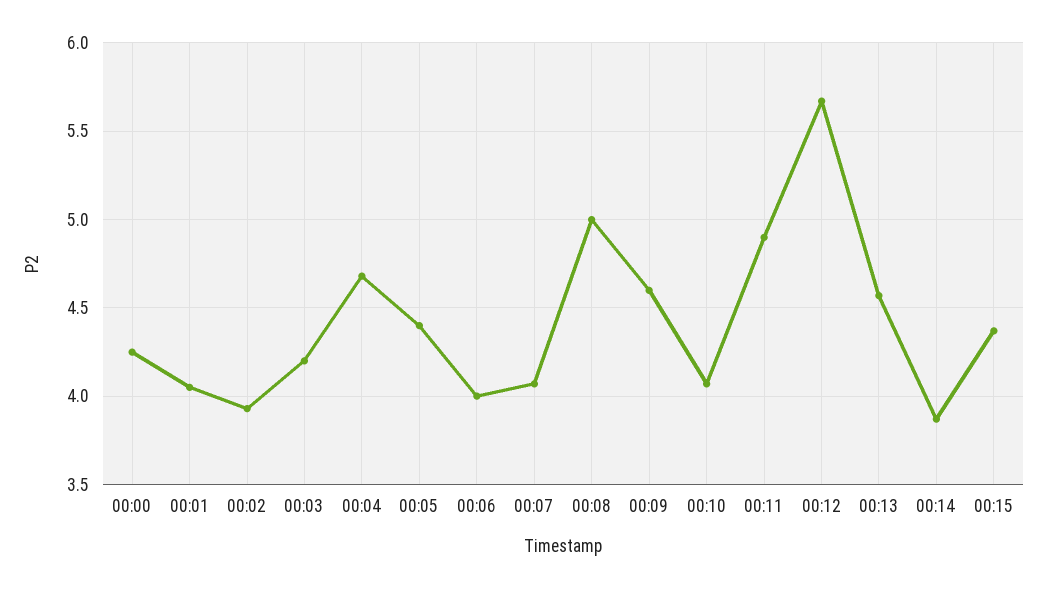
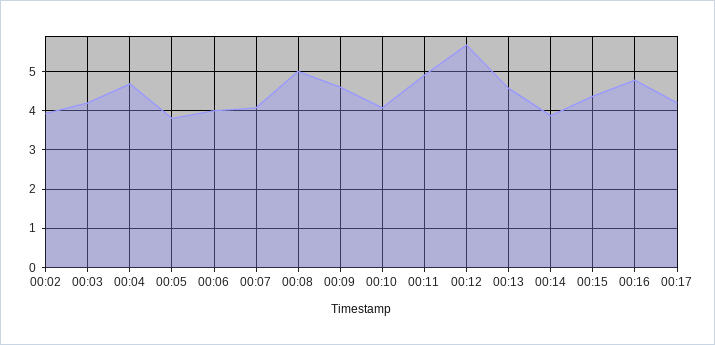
00:00: 4.25 -> none
00:01: 4.05 -> none
00:05: 4.4 -> 3.8
00:16: none -> 4.8
00:17: none -> 4.2

